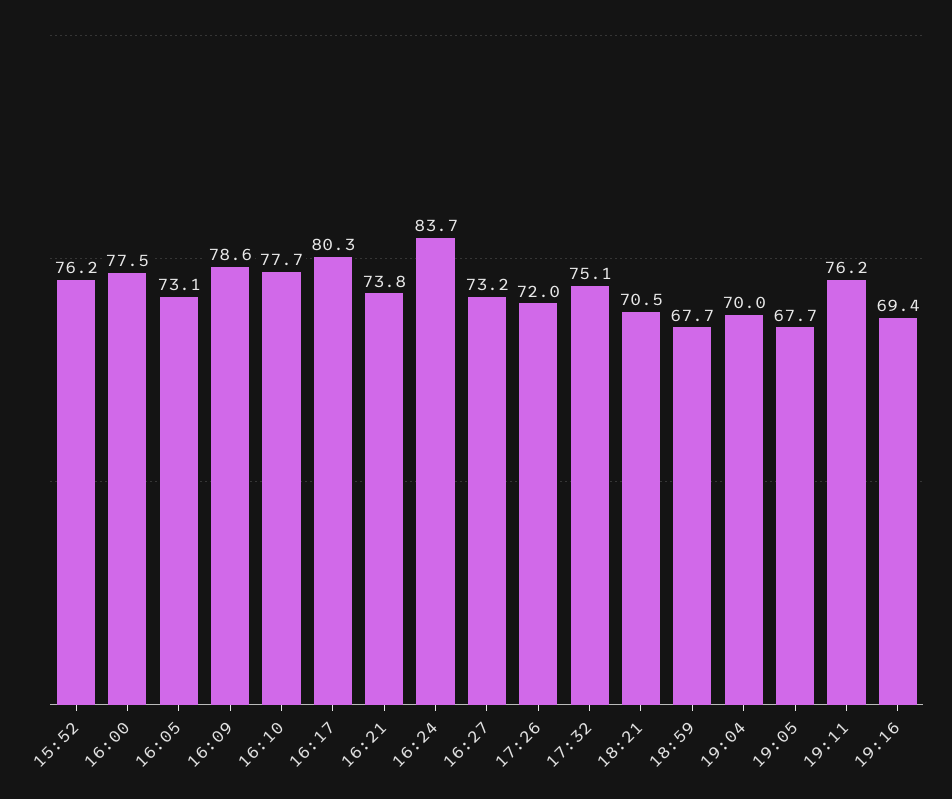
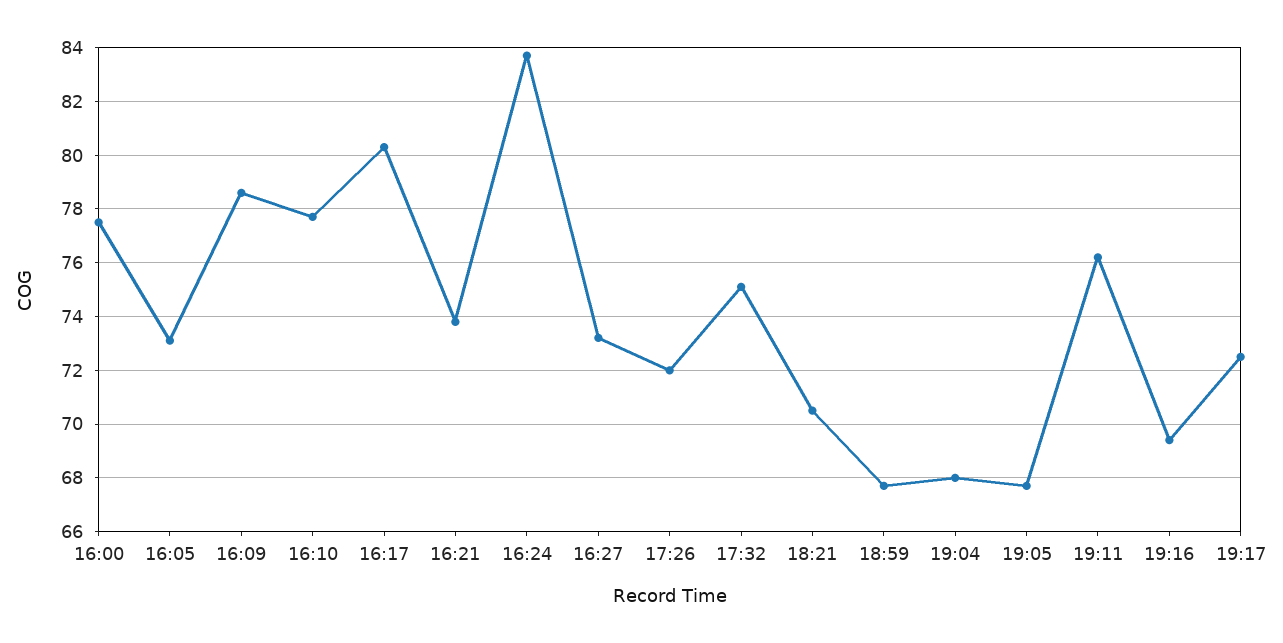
15:52: 76.2 -> none
19:04: 70 -> 68
19:17: none -> 72.5

